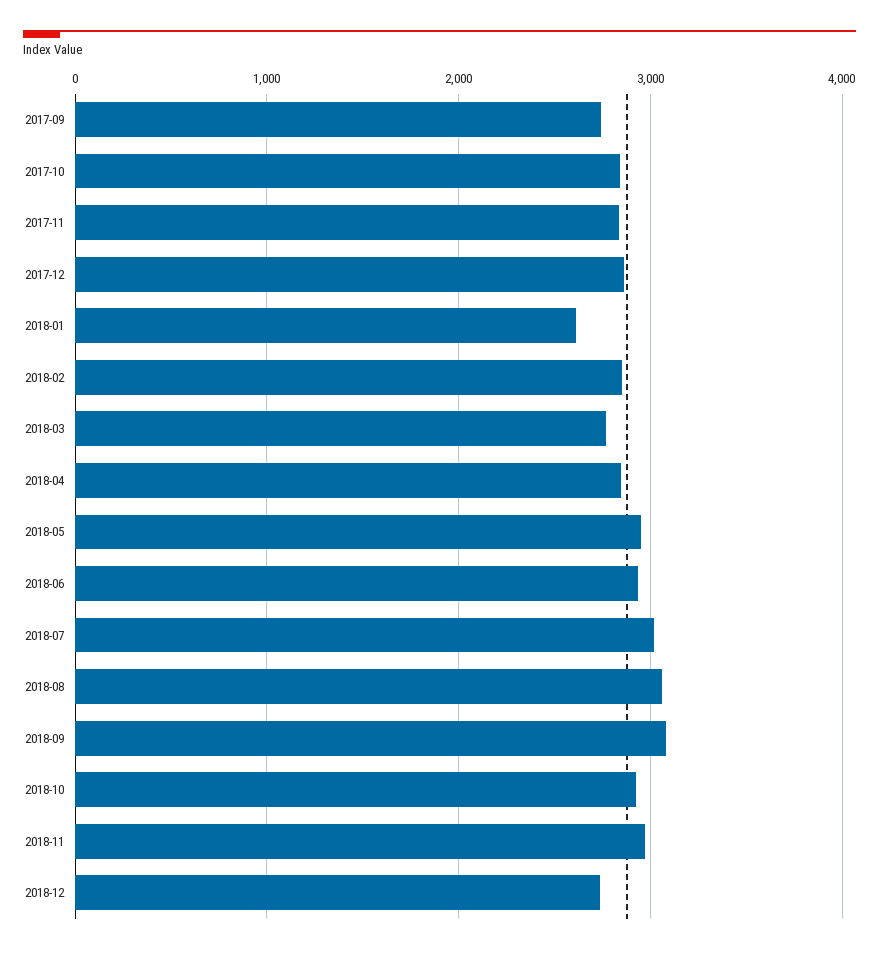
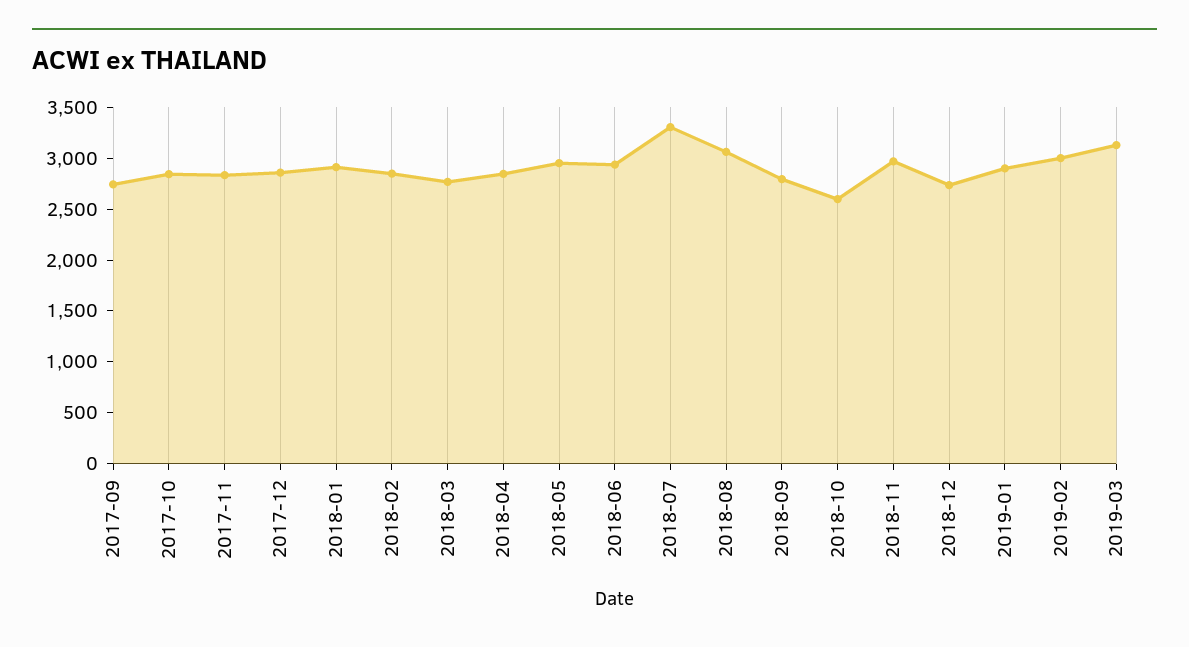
2018-01: 2600 -> 2900
2018-07: 3000 -> 3300
2018-09: 3100 -> 2800
2018-10: 2900 -> 2600
2019-01: none -> 2900
2019-02: none -> 3000
2019-03: none -> 3100

